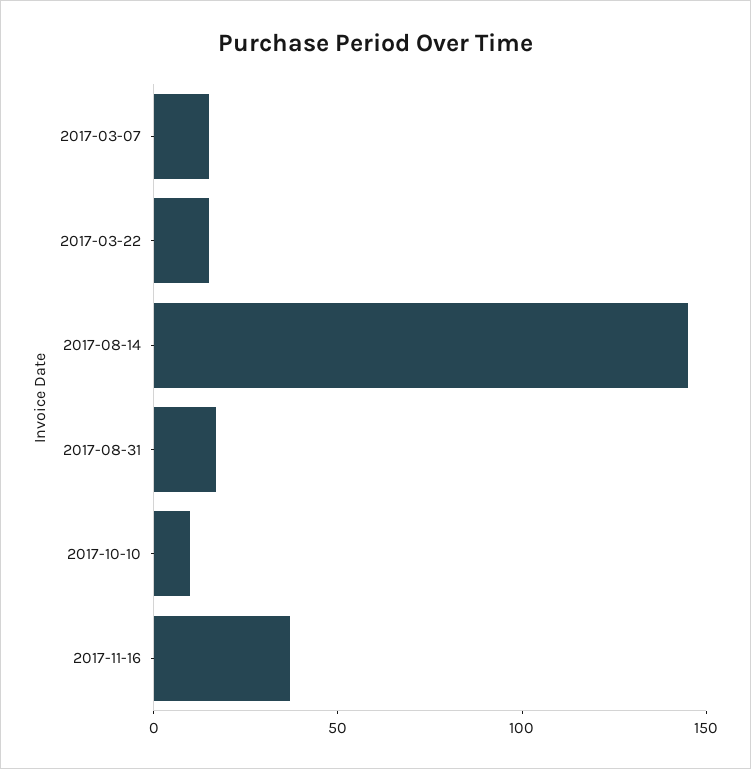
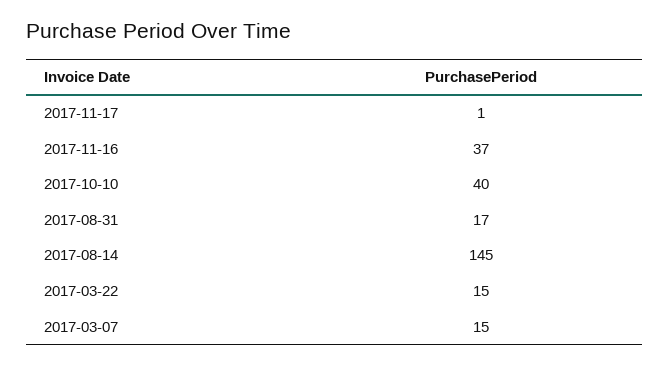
2017-10-10: 10 -> 40
2017-11-17: none -> 1

